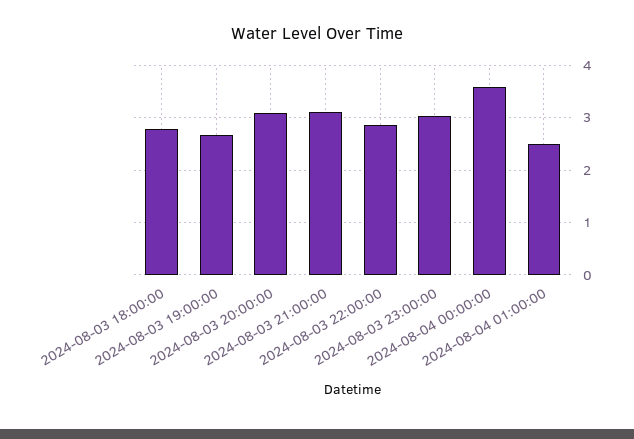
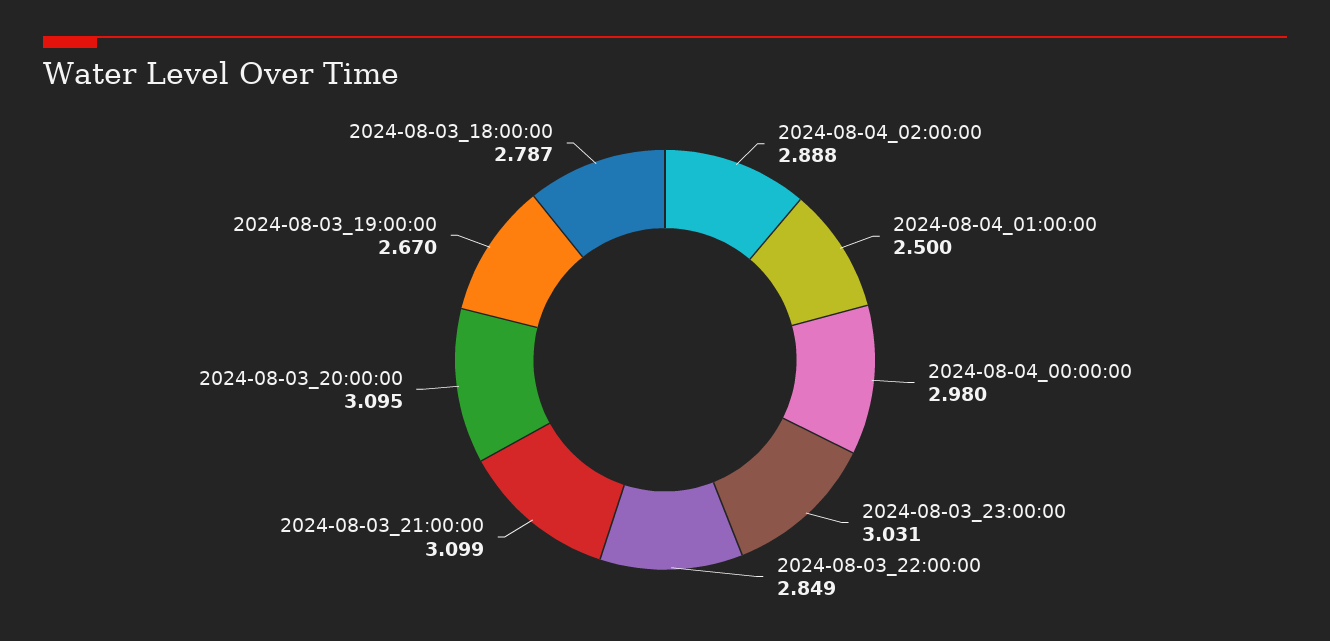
2024-08-04 00:00:00: 3.6 -> 2.98
2024-08-04_02:00:00: none -> 2.888

